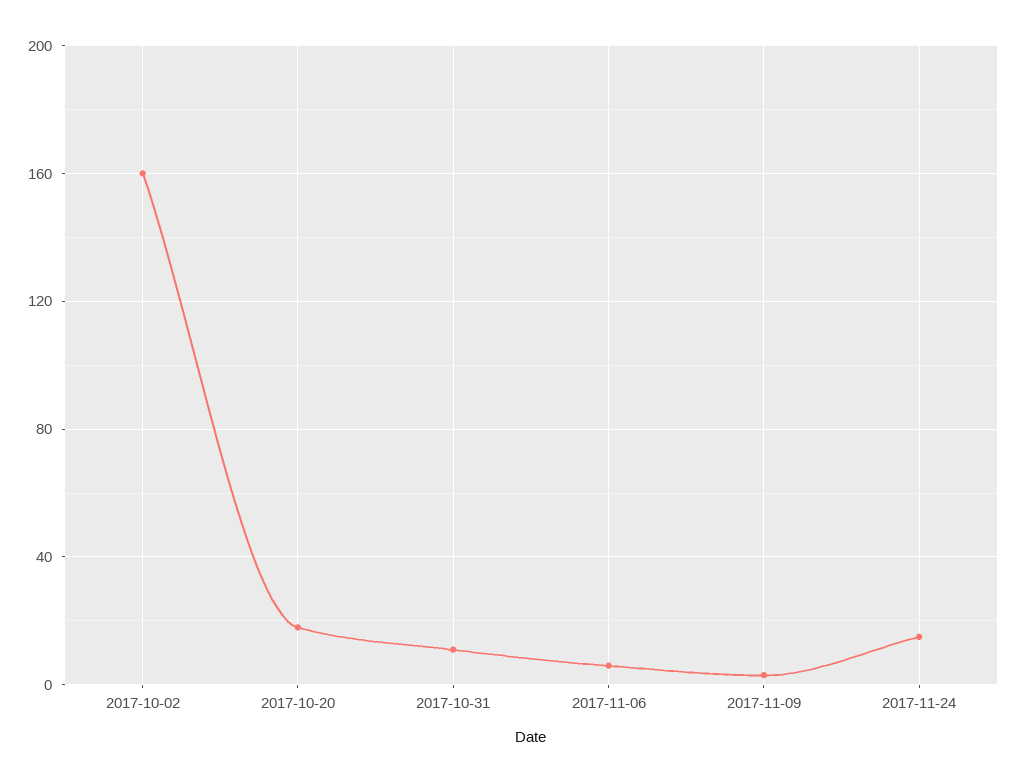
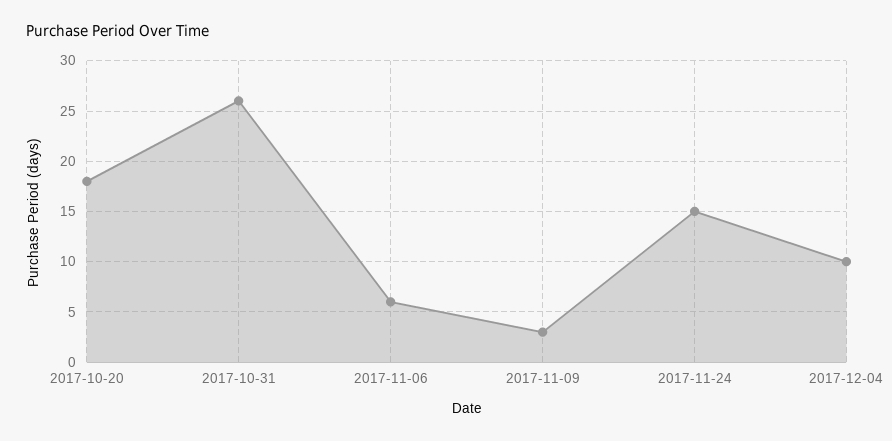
2017-10-02: 160 -> none
2017-10-31: 10 -> 26
2017-12-04: none -> 10

